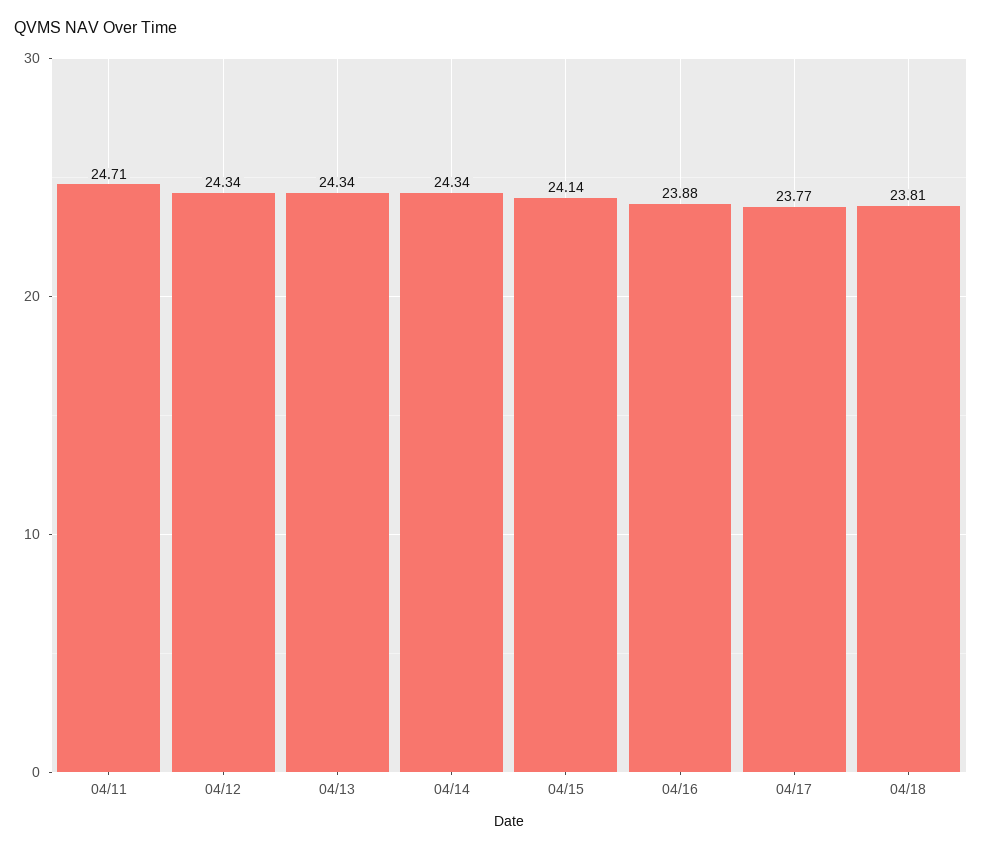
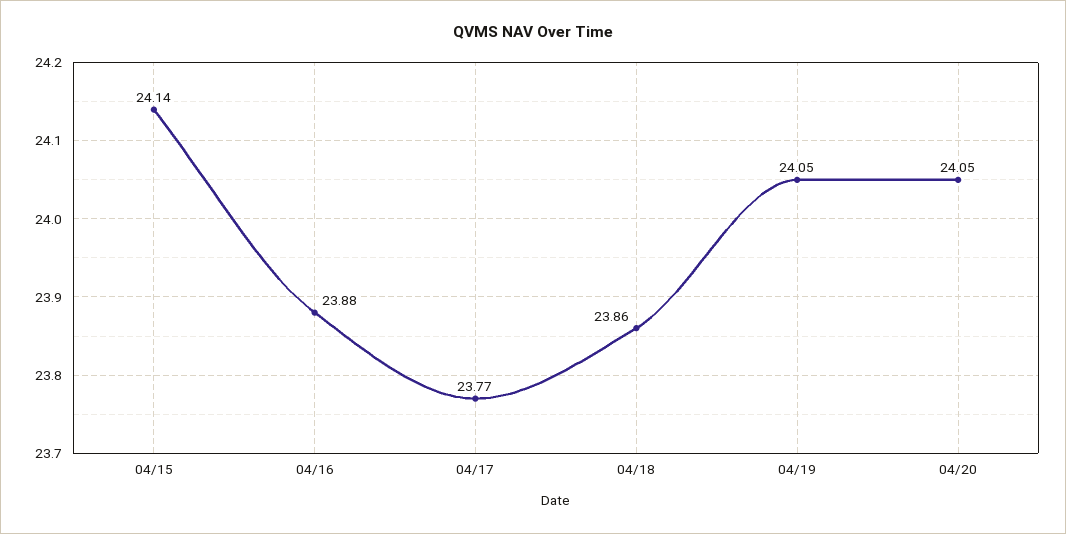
04/11: 24.71 -> none
04/12: 24.34 -> none
04/13: 24.34 -> none
04/14: 24.34 -> none
04/18: 23.81 -> 23.86
04/19: none -> 24.05
04/20: none -> 24.05

